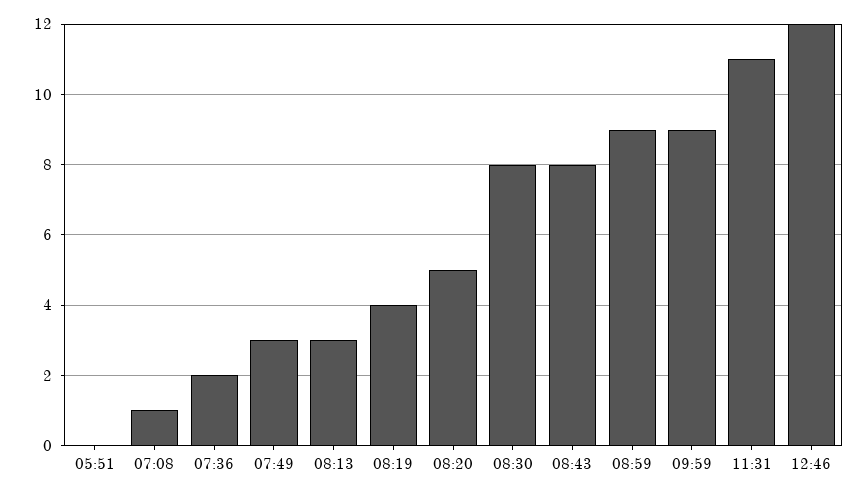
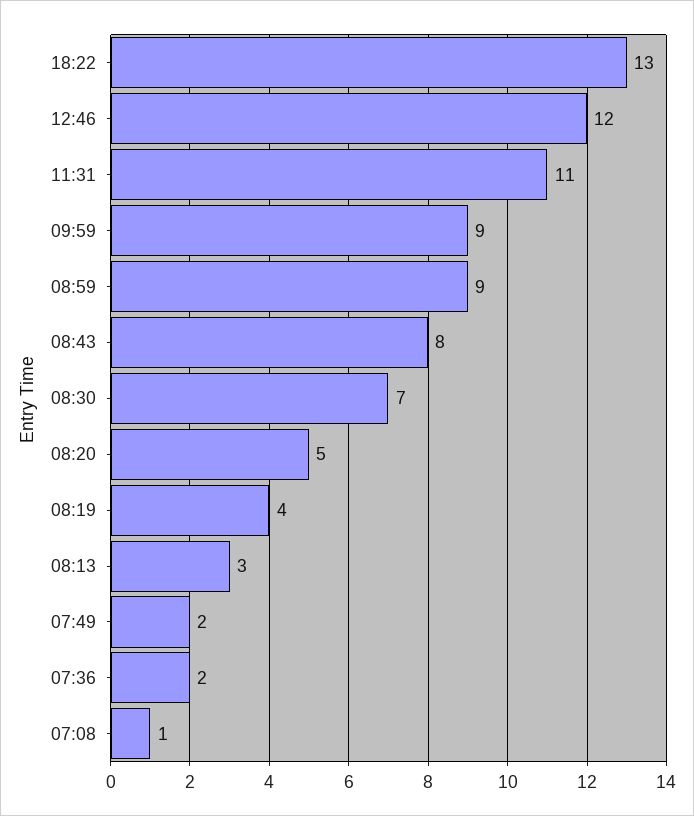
05:51: 0 -> none
07:49: 3 -> 2
08:30: 8 -> 7
18:22: none -> 13

